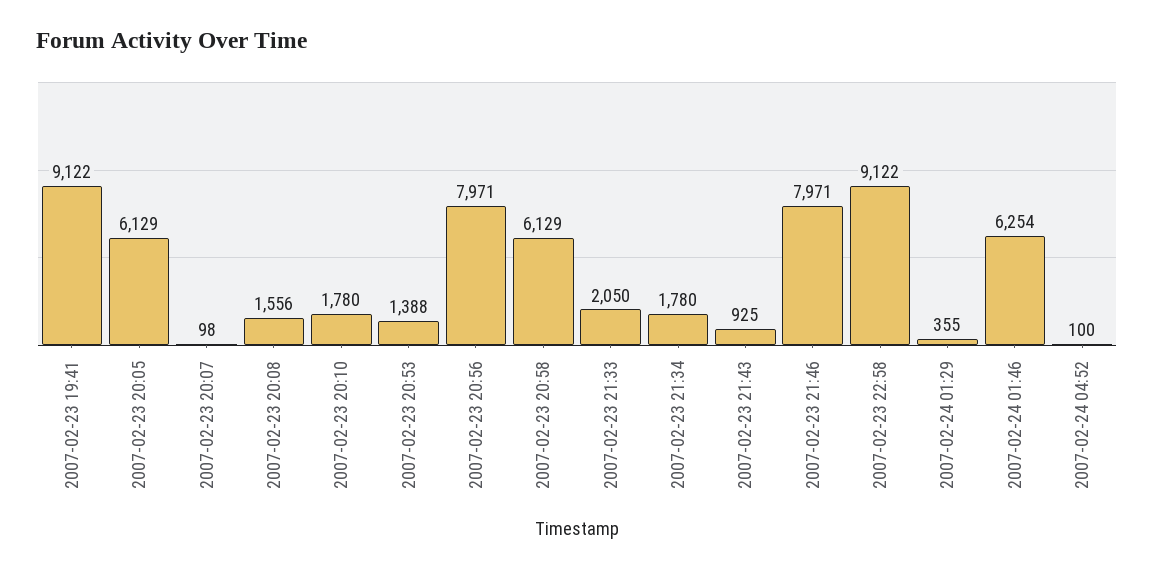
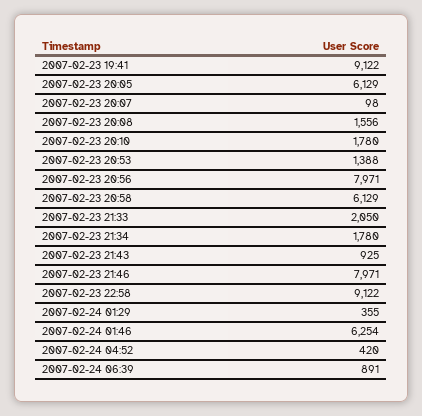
2007-02-24 04:52: 100 -> 420
2007-02-24 06:39: none -> 891

